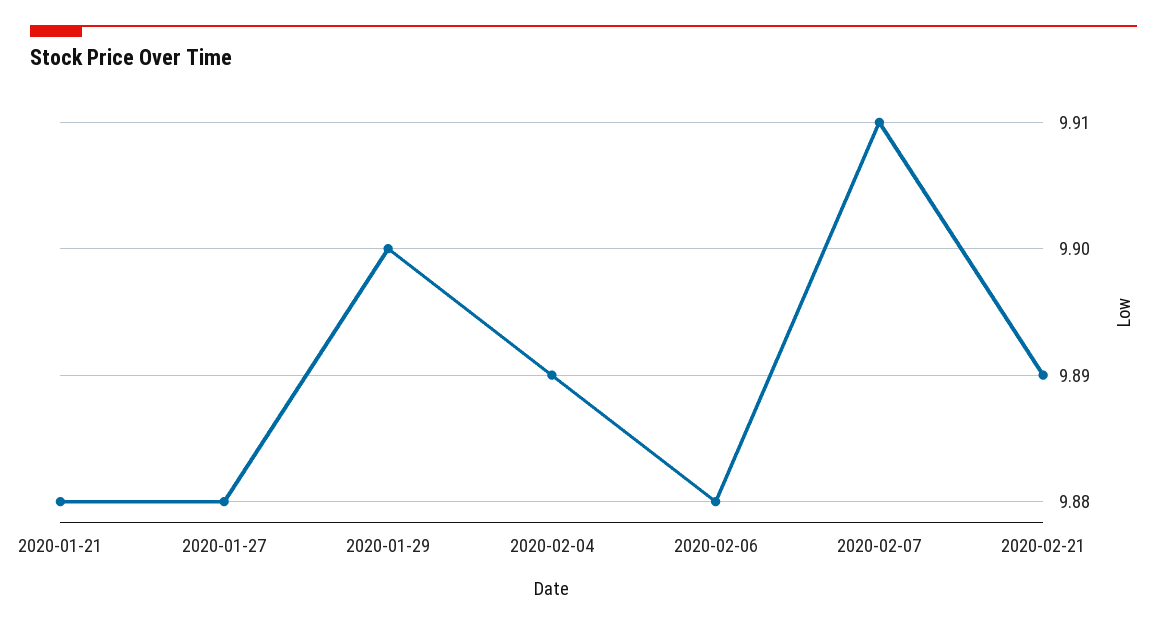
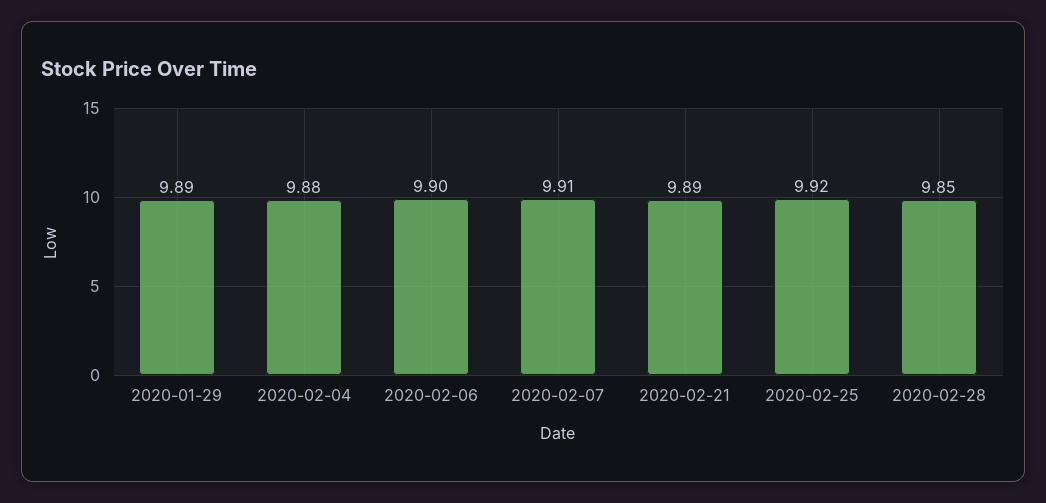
2020-01-21: 9.88 -> none
2020-01-27: 9.88 -> none
2020-01-29: 9.9 -> 9.89
2020-02-04: 9.89 -> 9.88
2020-02-06: 9.88 -> 9.9
2020-02-25: none -> 9.92
2020-02-28: none -> 9.85

